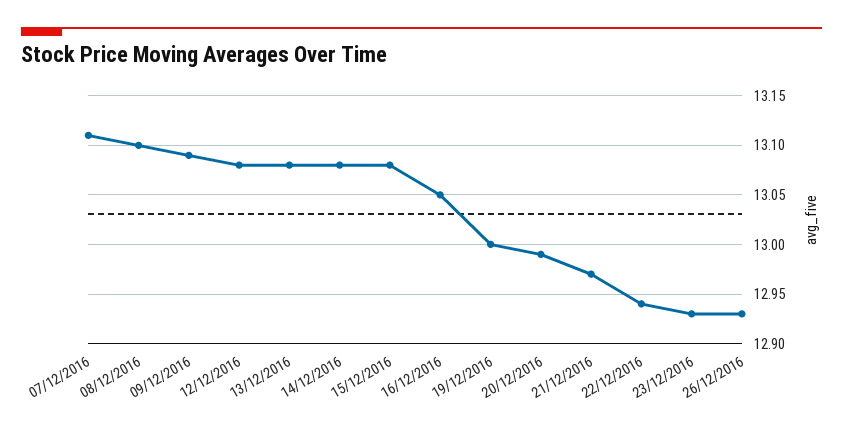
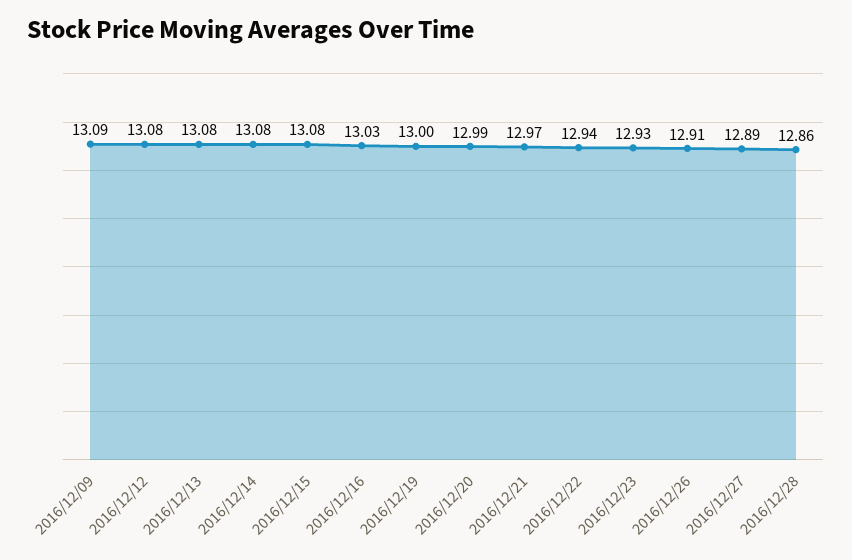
07/12/2016: 13.11 -> none
08/12/2016: 13.1 -> none
16/12/2016: 13.05 -> 13.03
26/12/2016: 12.93 -> 12.91
2016/12/27: none -> 12.89
2016/12/28: none -> 12.86

